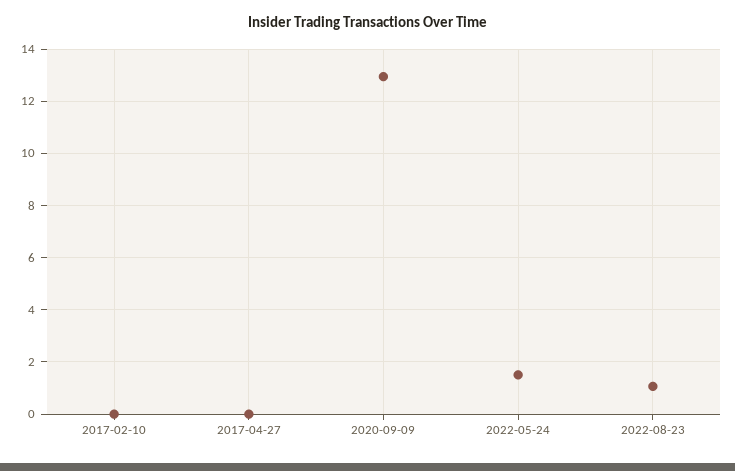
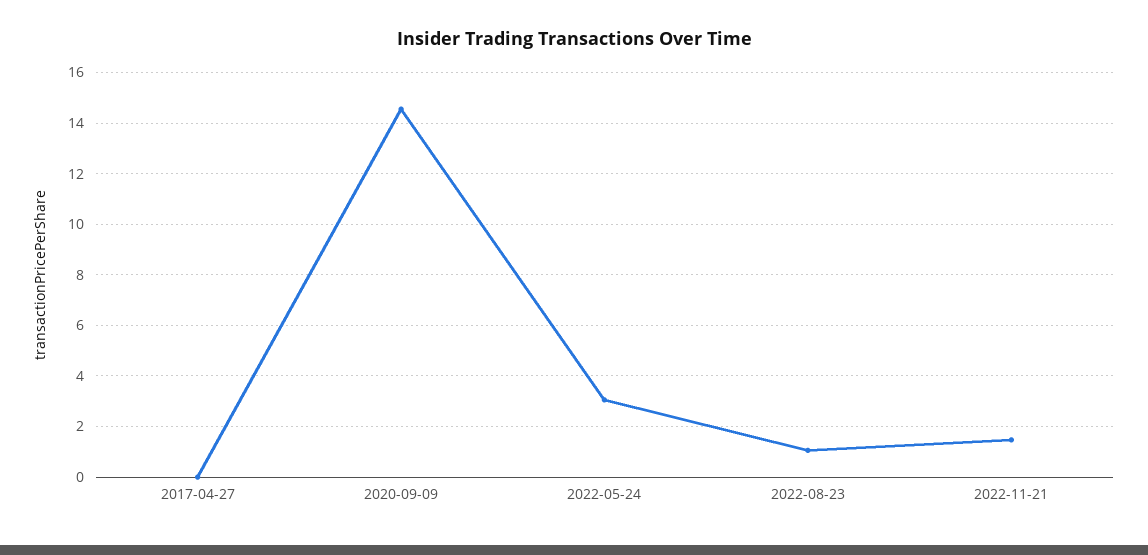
2017-02-10: 0 -> none
2020-09-09: 13 -> 14.5
2022-05-24: 1.5 -> 3
2022-11-21: none -> 1.5

